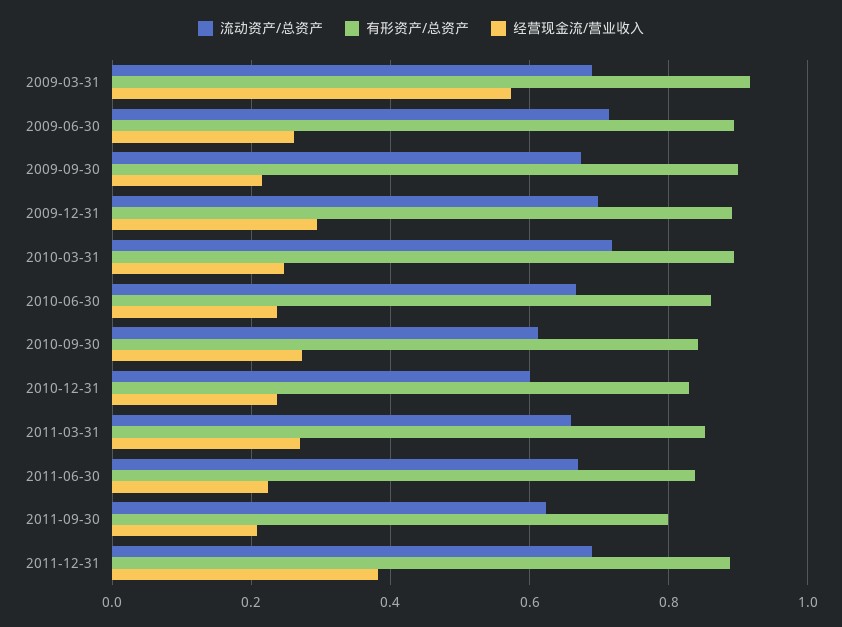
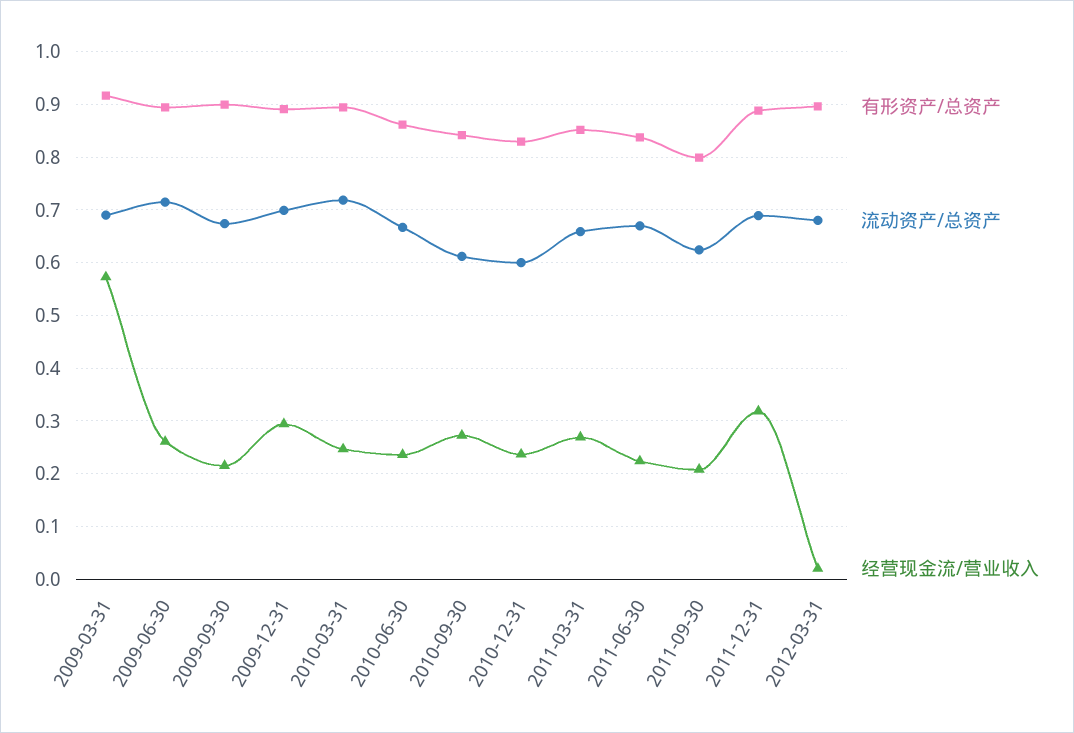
经营现金流/营业收入, 2011-12-31: 0.38 -> 0.32
有形资产/总资产, 2012-03-31: none -> 0.9
流动资产/总资产, 2012-03-31: none -> 0.68
经营现金流/营业收入, 2012-03-31: none -> 0.02

